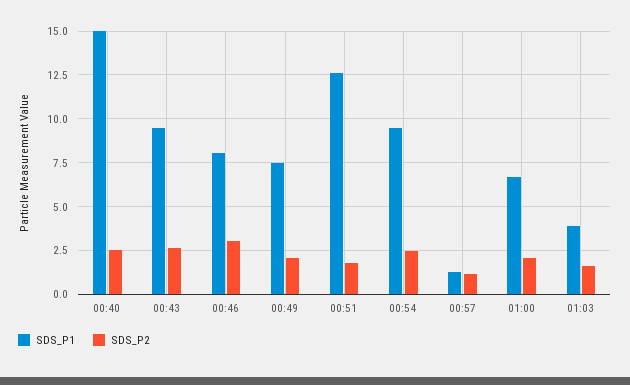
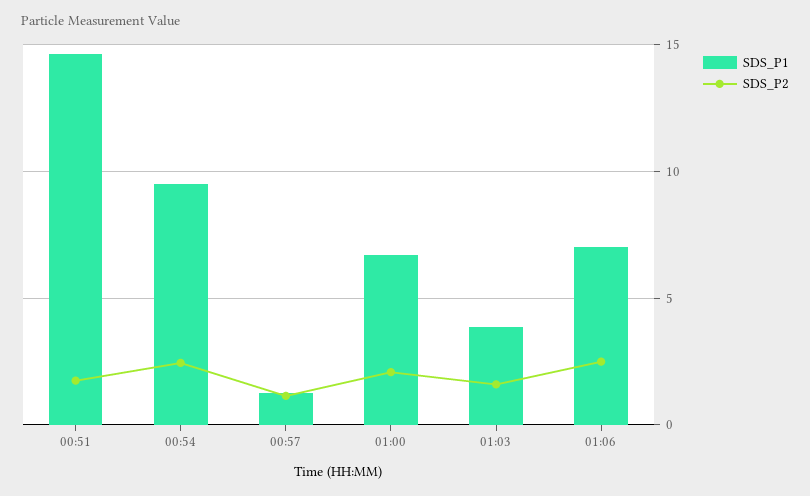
SDS_P1, 00:40: 15 -> none
SDS_P2, 00:40: 2.5 -> none
SDS_P1, 00:43: 9.5 -> none
SDS_P2, 00:43: 2.5 -> none
SDS_P1, 00:46: 8 -> none
SDS_P2, 00:46: 3 -> none
SDS_P1, 00:49: 7.5 -> none
SDS_P2, 00:49: 2 -> none
SDS_P1, 00:51: 12.5 -> 14.5
SDS_P1, 01:06: none -> 7
SDS_P2, 01:06: none -> 2.5

